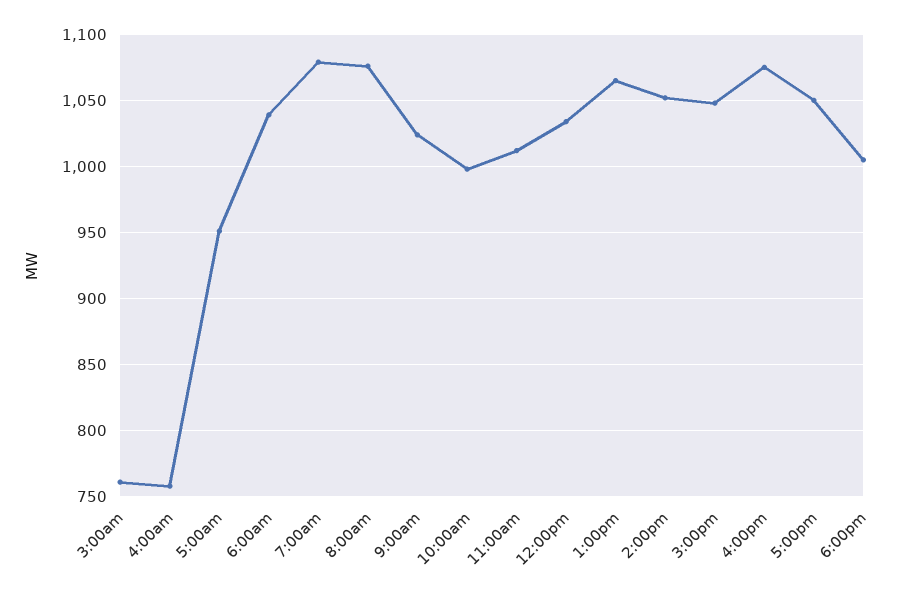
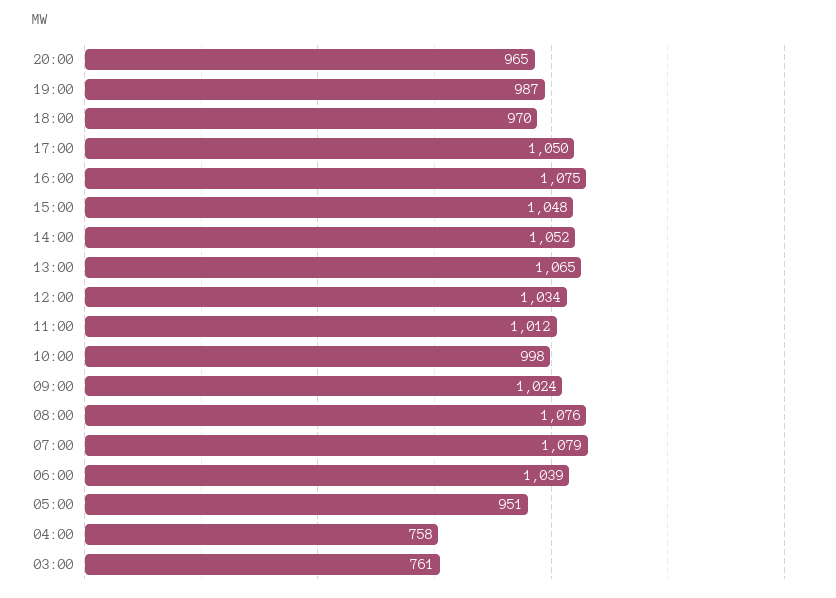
6:00pm: 1005 -> 970
20:00: none -> 965
19:00: none -> 987

